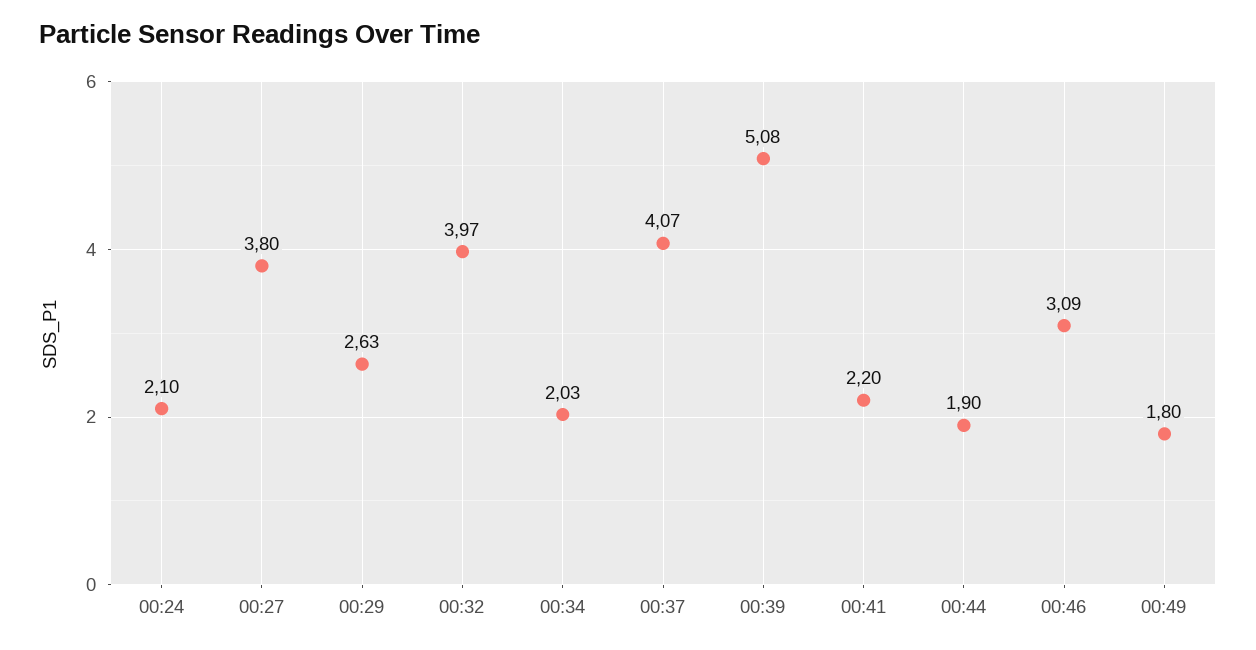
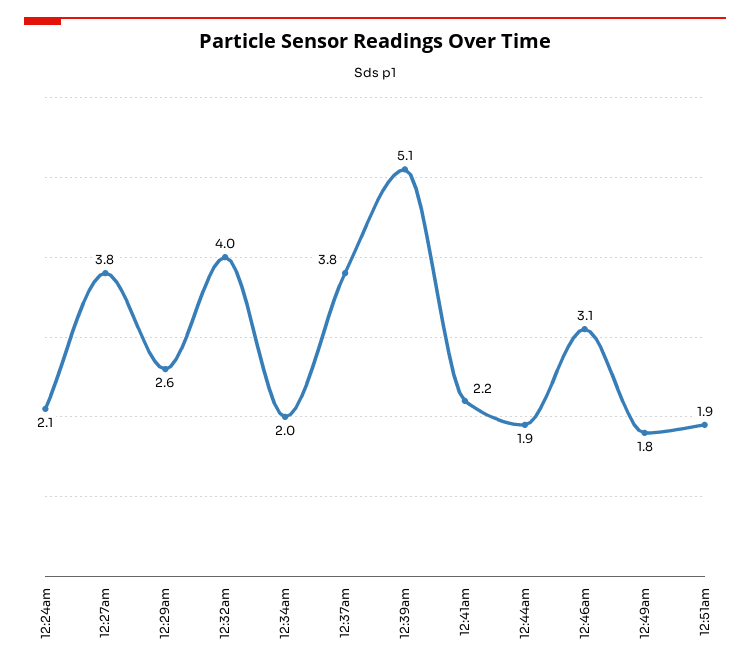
00:37: 4.07 -> 3.8
12:51am: none -> 1.9

